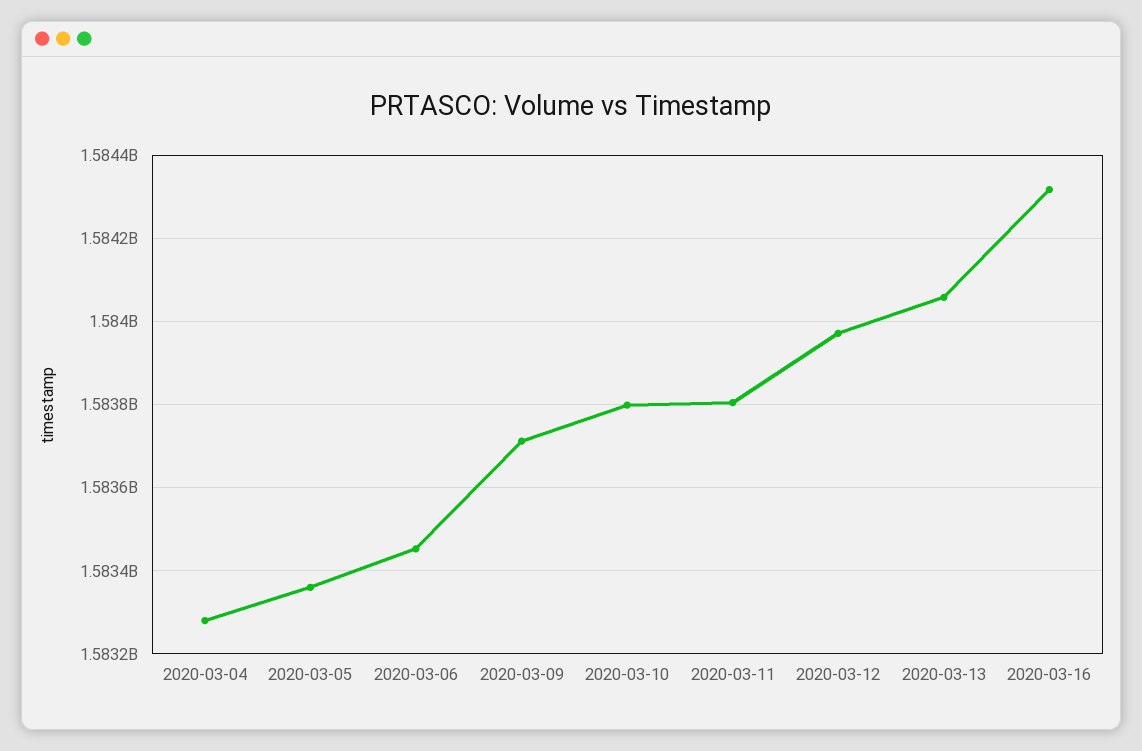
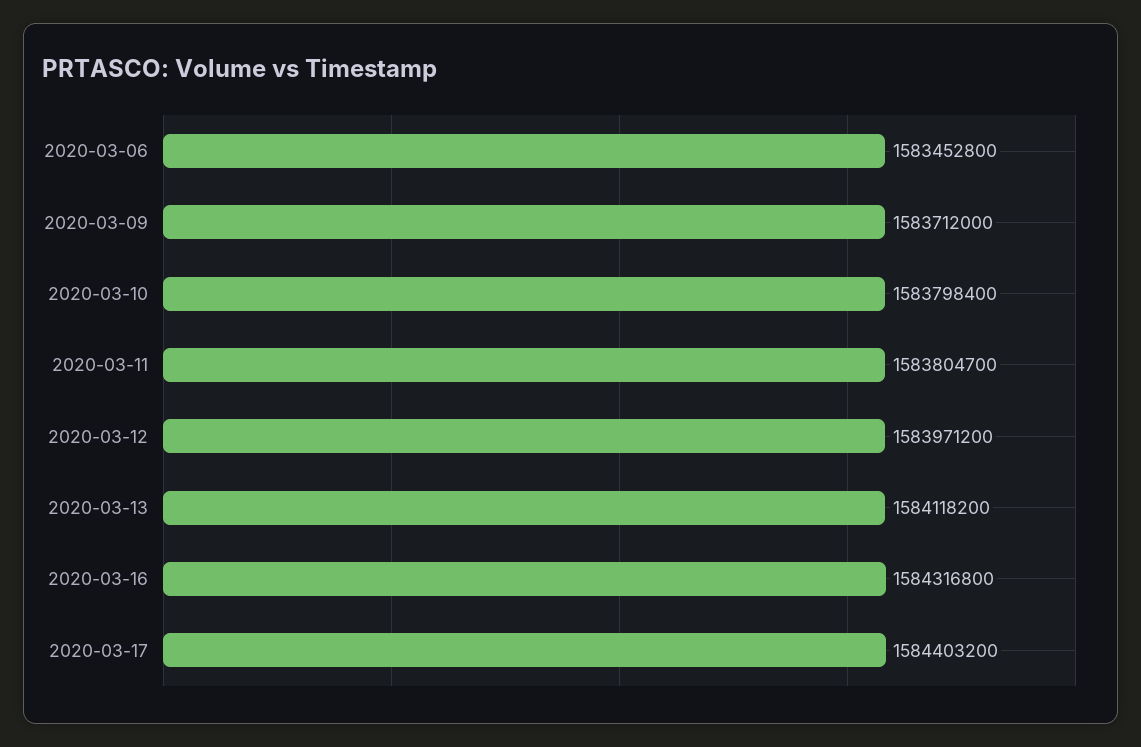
2020-03-04: 1583280000 -> none
2020-03-05: 1583360000 -> none
2020-03-13: 1584060000 -> 1584118200
2020-03-17: none -> 1584403200

